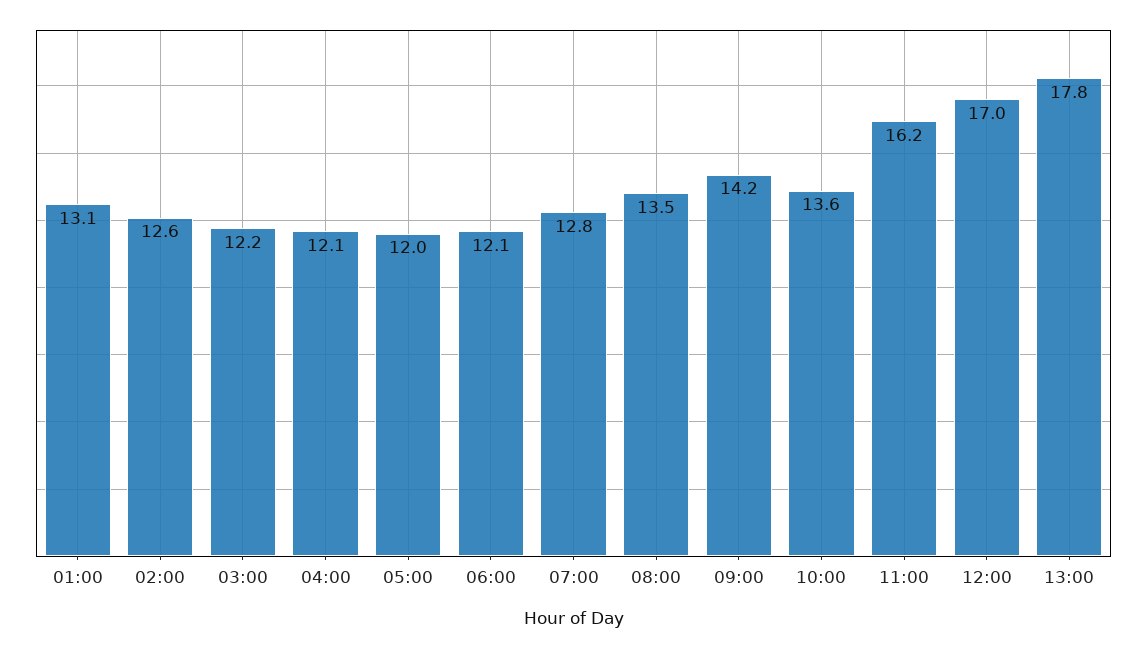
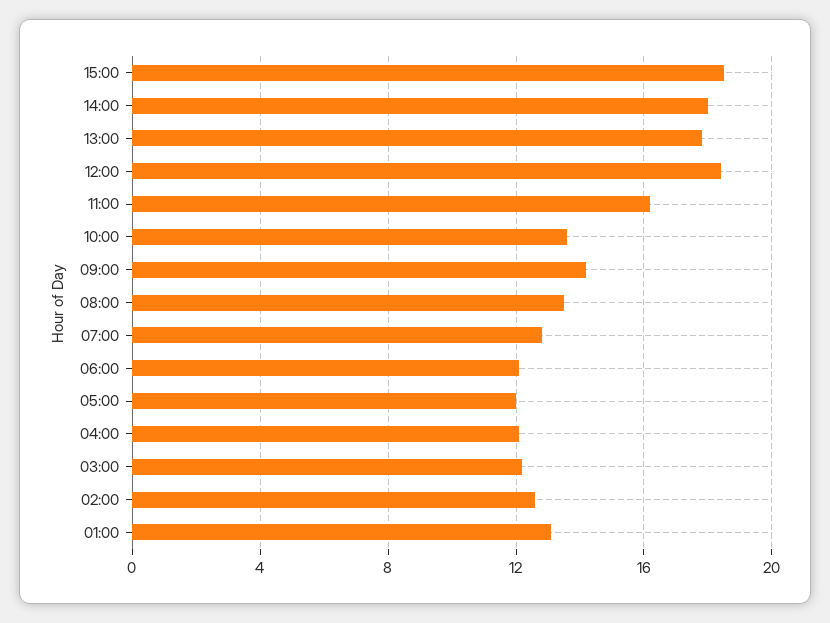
12:00: 17 -> 18.5
15:00: none -> 18.5
14:00: none -> 18

